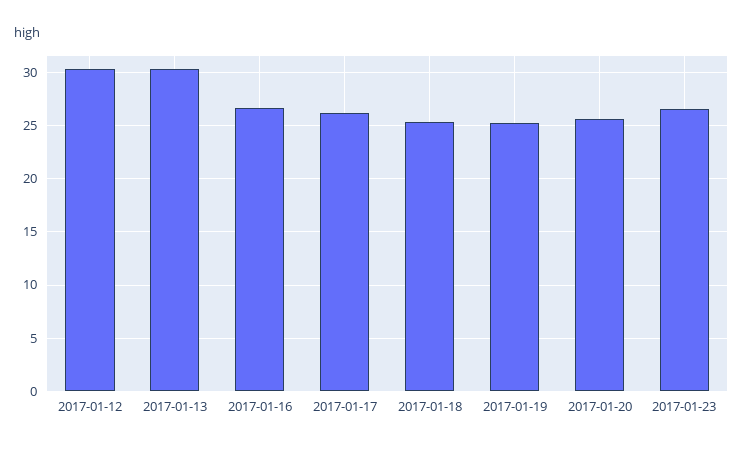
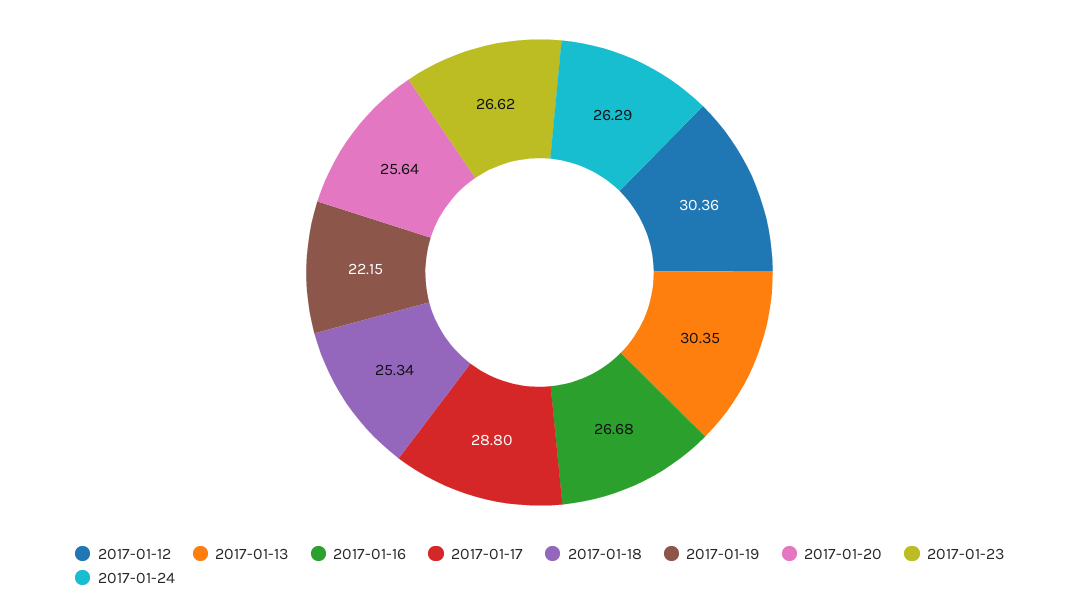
2017-01-17: 26 -> 28.8
2017-01-19: 25 -> 22.15
2017-01-24: none -> 26.29

